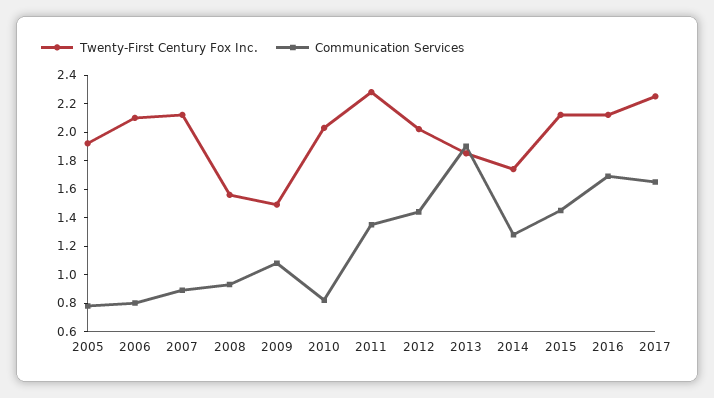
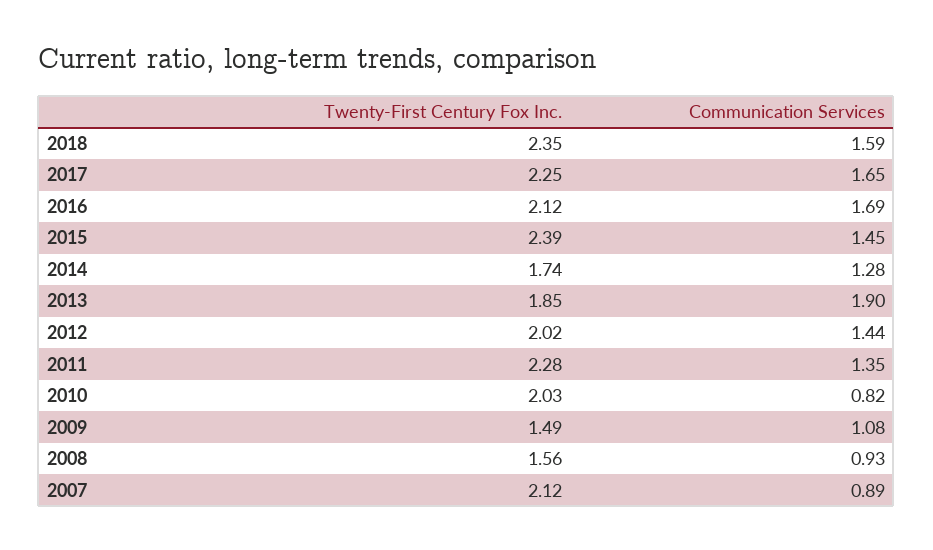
Twenty-First Century Fox Inc., 2005: 1.9 -> none
Communication Services, 2005: 0.8 -> none
Twenty-First Century Fox Inc., 2006: 2.1 -> none
Communication Services, 2006: 0.8 -> none
Twenty-First Century Fox Inc., 2015: 2.1 -> 2.39
Twenty-First Century Fox Inc., 2018: none -> 2.35
Communication Services, 2018: none -> 1.59

